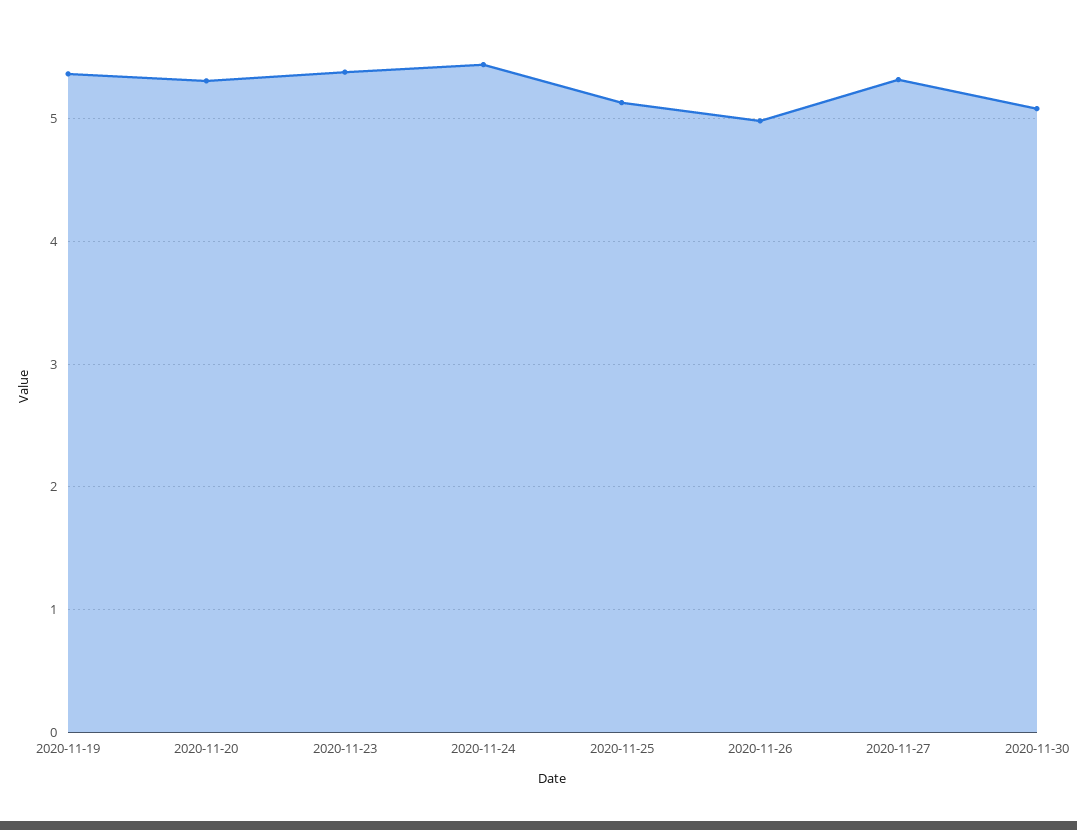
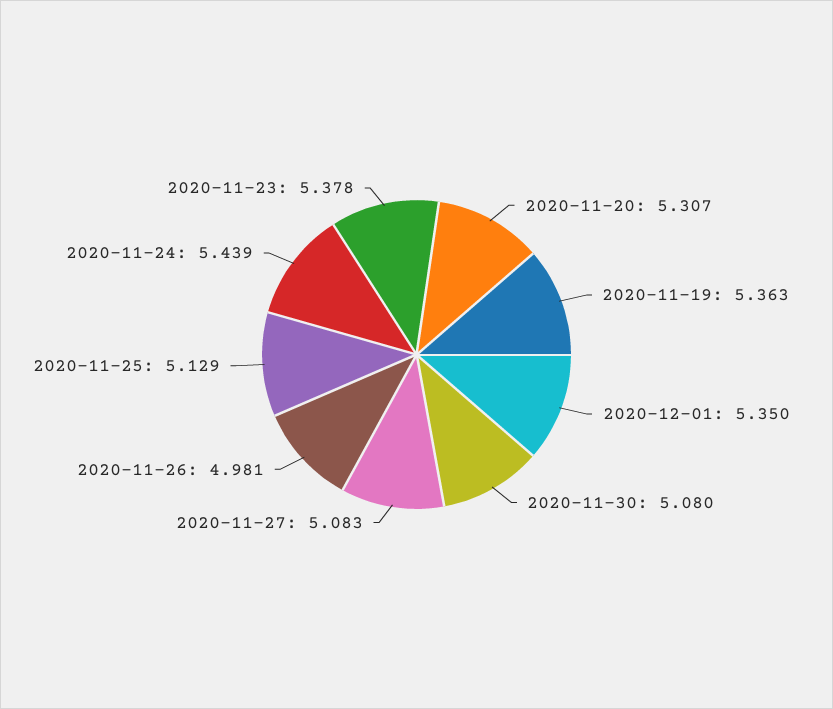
2020-11-27: 5.3 -> 5.083
2020-12-01: none -> 5.35

